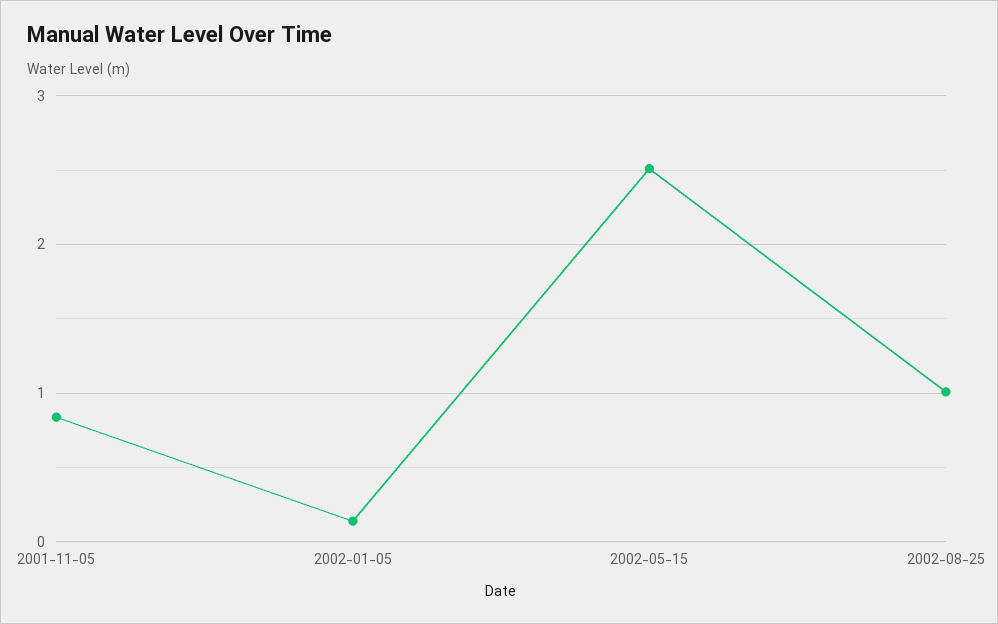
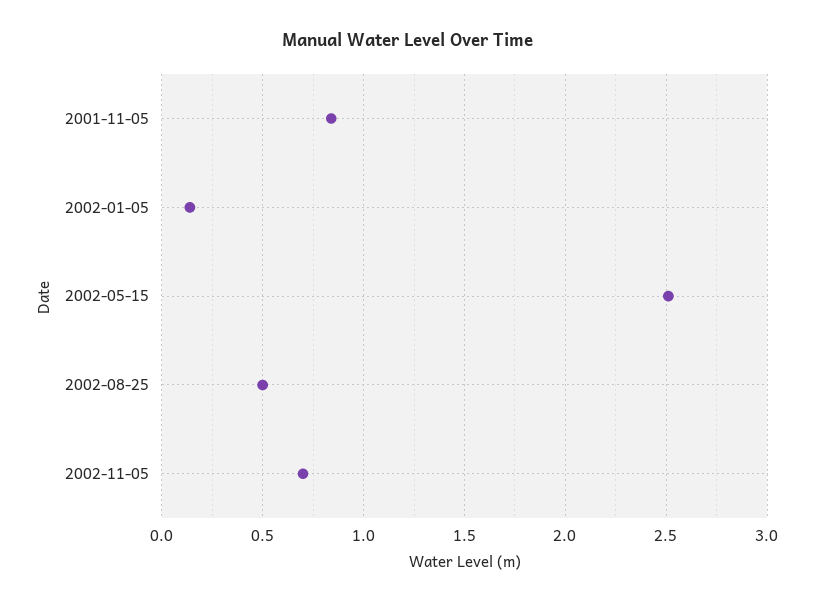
2002-08-25: 1 -> 0.5
2002-11-05: none -> 0.7

